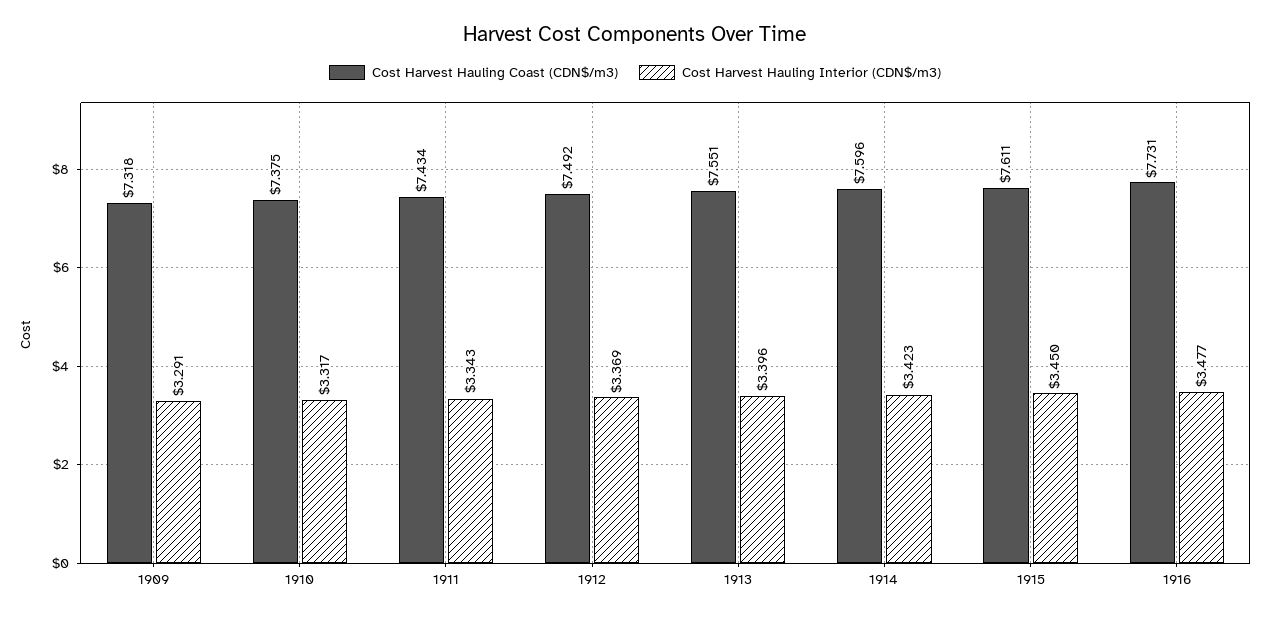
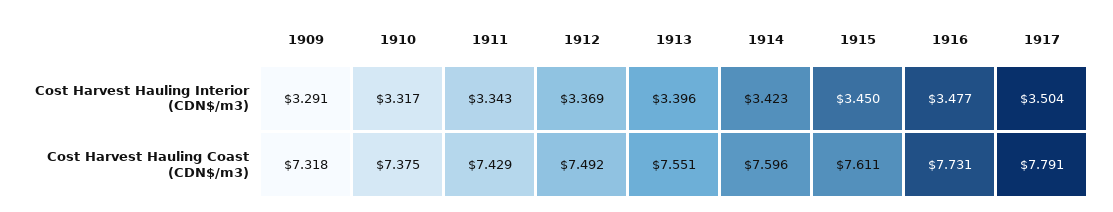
Cost Harvest Hauling Coast (CDN$/m3), 1911: 7.434 -> 7.429
Cost Harvest Hauling Interior (CDN$/m3), 1917: none -> 3.504
Cost Harvest Hauling Coast (CDN$/m3), 1917: none -> 7.791

